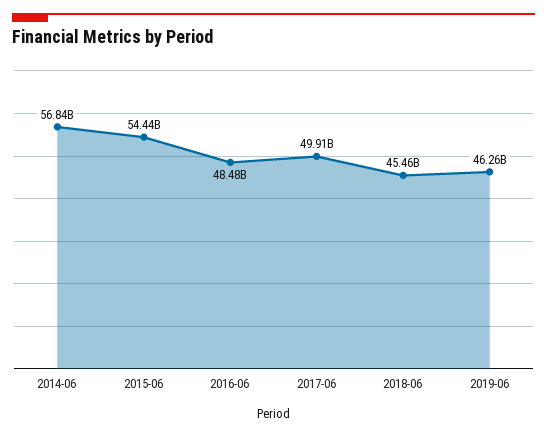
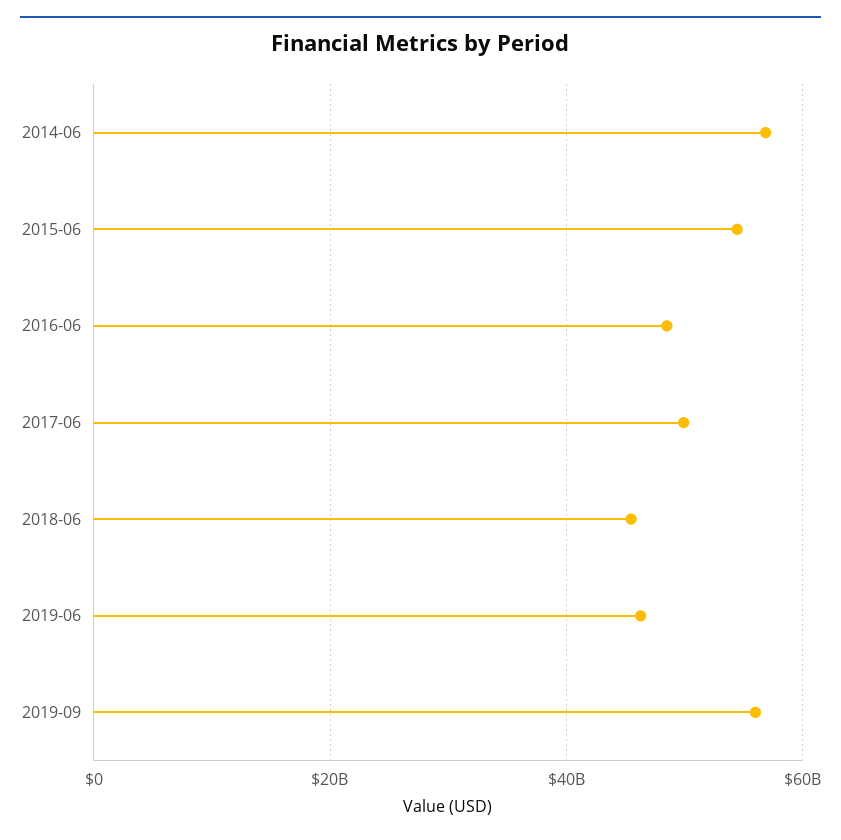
2019-09: none -> 56000000000

